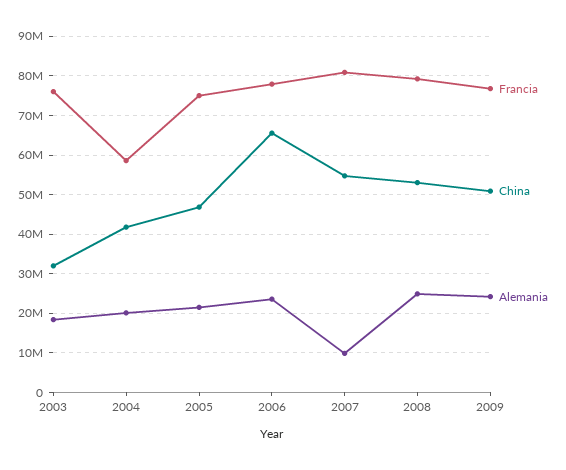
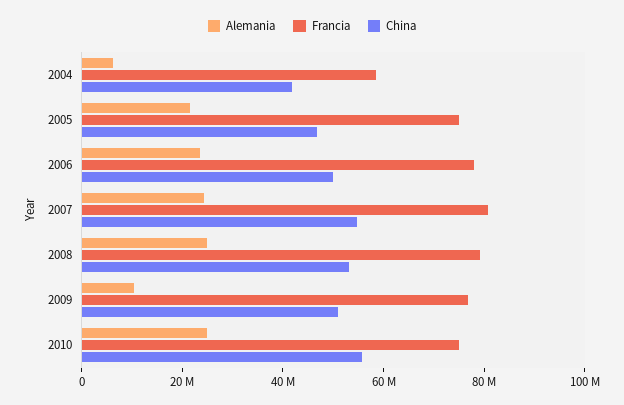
Francia, 2003: 76000000 -> none
China, 2003: 32000000 -> none
Alemania, 2003: 18000000 -> none
Alemania, 2004: 20000000 -> 5000000
China, 2006: 66000000 -> 50000000
Alemania, 2007: 10000000 -> 25000000
Alemania, 2009: 24000000 -> 10000000
Alemania, 2010: none -> 25000000
Francia, 2010: none -> 75000000
China, 2010: none -> 55000000

